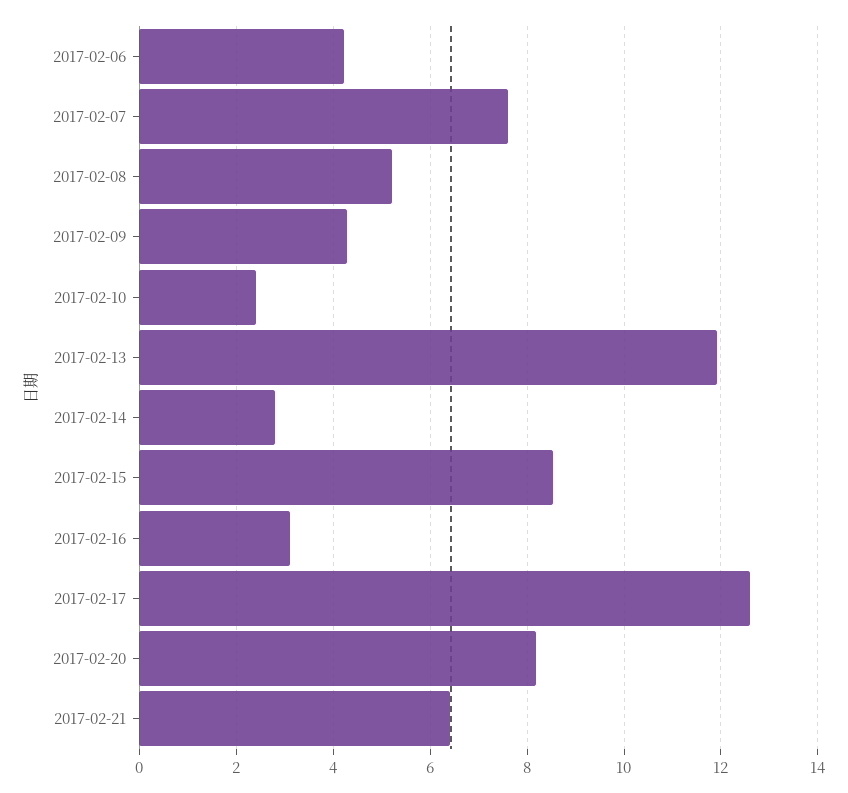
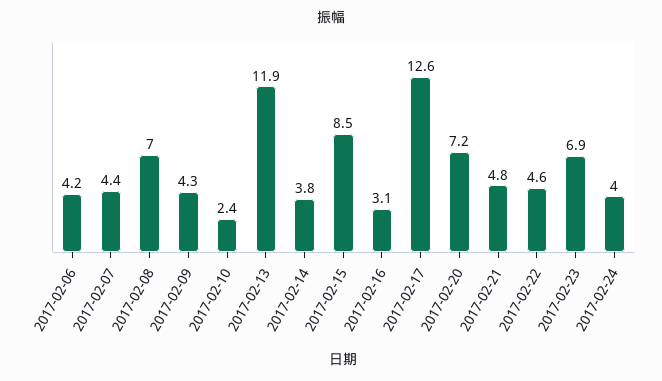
2017-02-07: 7.6 -> 4.4
2017-02-08: 5.2 -> 7
2017-02-14: 2.8 -> 3.8
2017-02-20: 8.2 -> 7.2
2017-02-21: 6.4 -> 4.8
2017-02-22: none -> 4.6
2017-02-23: none -> 6.9
2017-02-24: none -> 4

